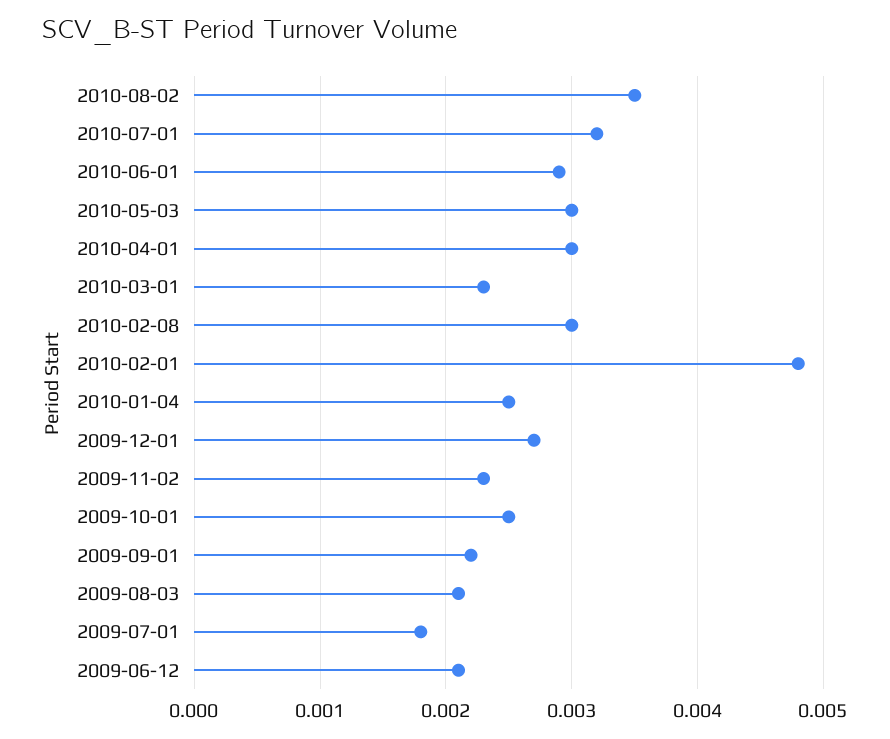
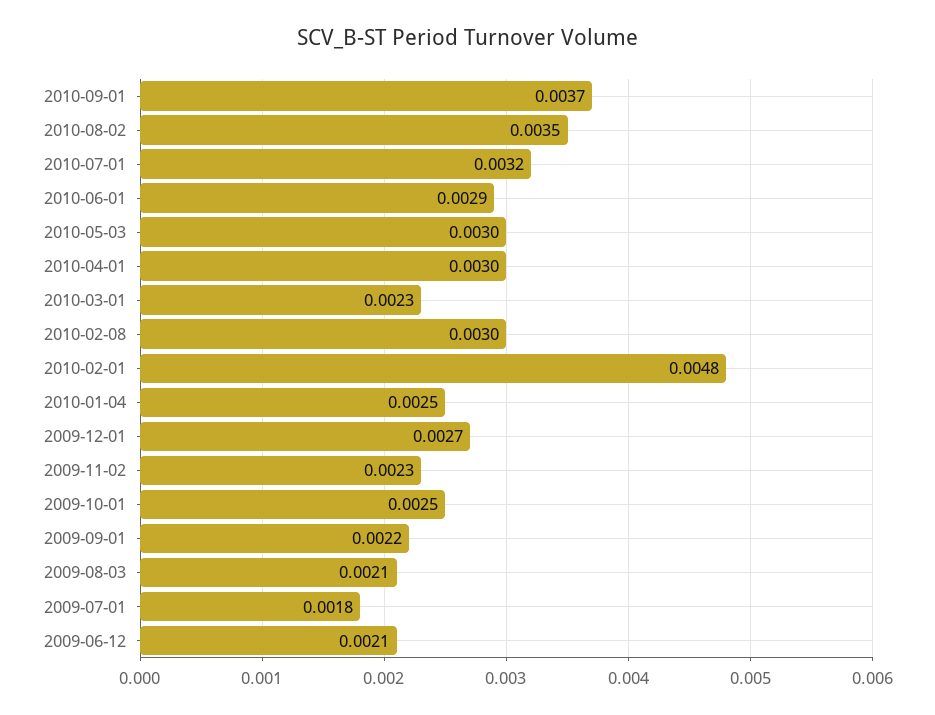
2010-09-01: none -> 0.0037

